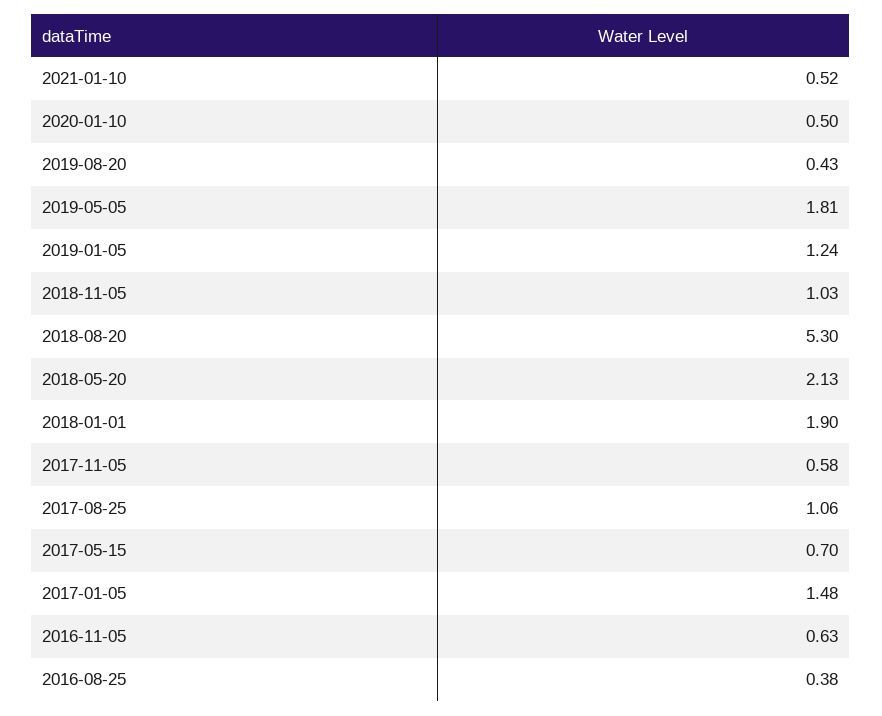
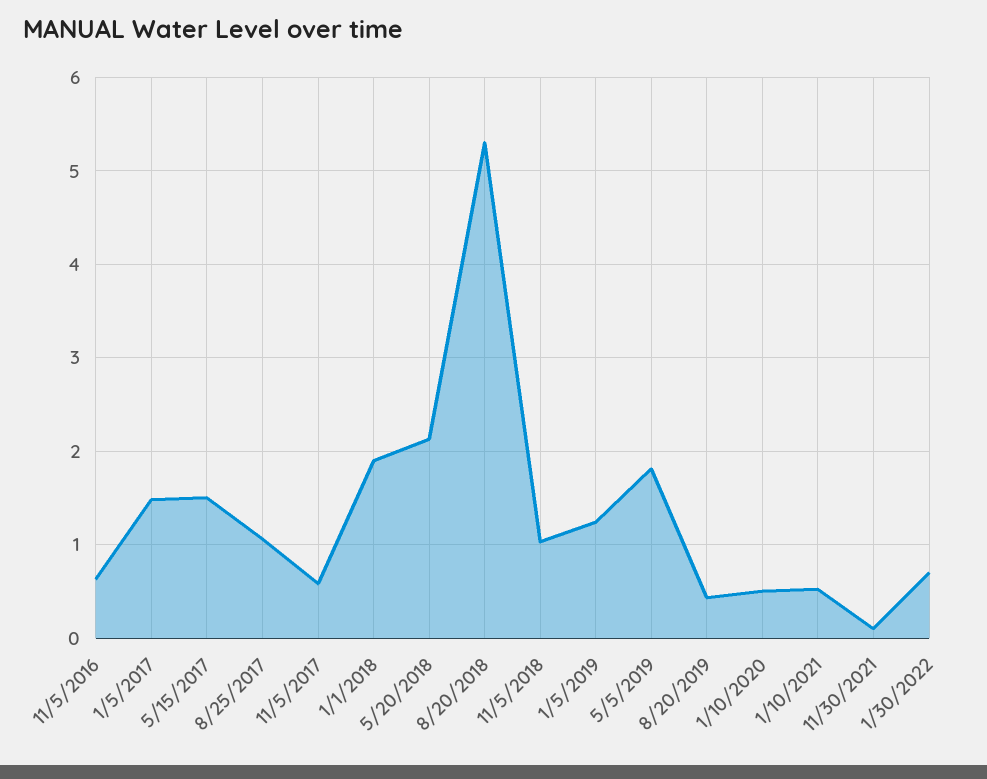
2017-05-15: 0.7 -> 1.5
2016-08-25: 0.38 -> none
11/30/2021: none -> 0.1
1/30/2022: none -> 0.7

